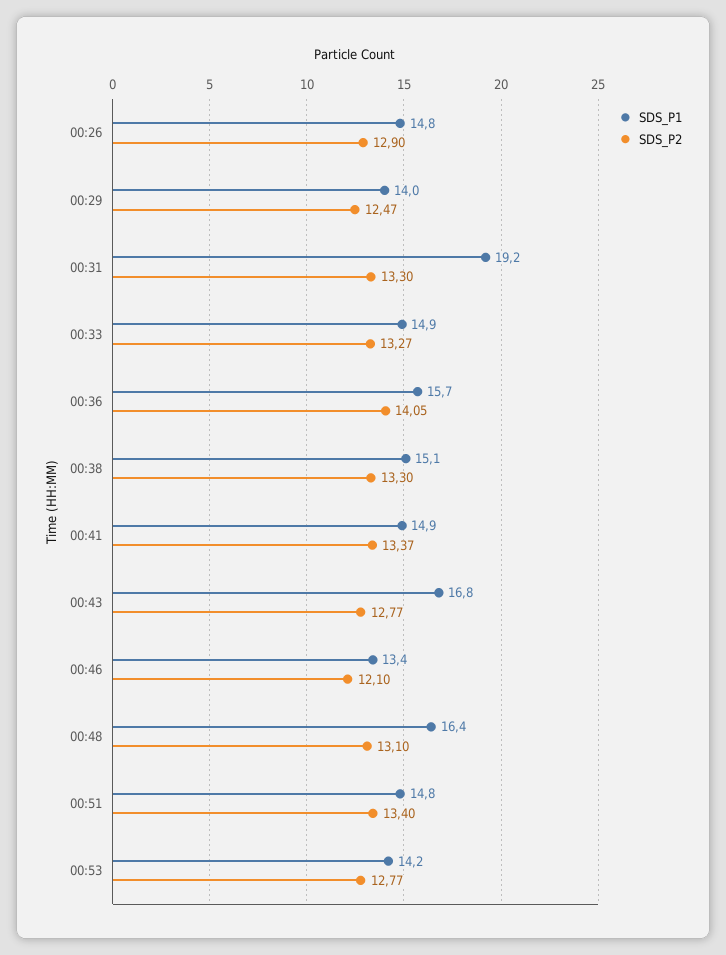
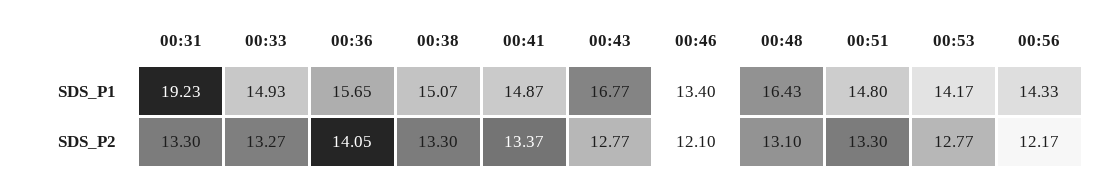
SDS_P1, 00:26: 14.8 -> none
SDS_P2, 00:26: 12.9 -> none
SDS_P1, 00:29: 14 -> none
SDS_P2, 00:29: 12.47 -> none
SDS_P2, 00:51: 13.4 -> 13.3
SDS_P1, 00:56: none -> 14.33
SDS_P2, 00:56: none -> 12.17

